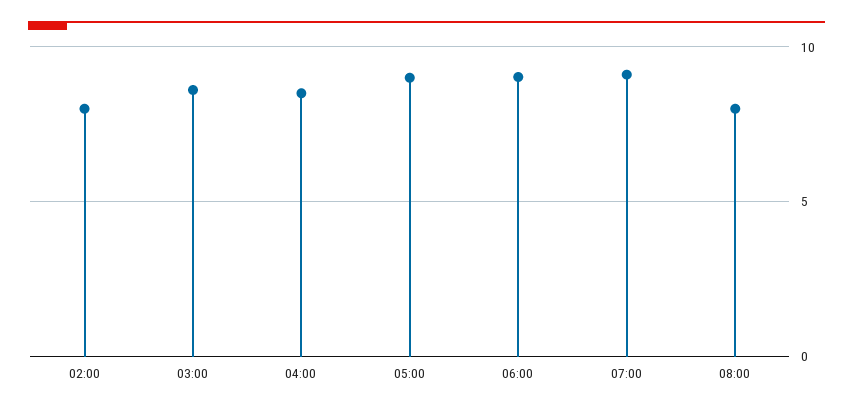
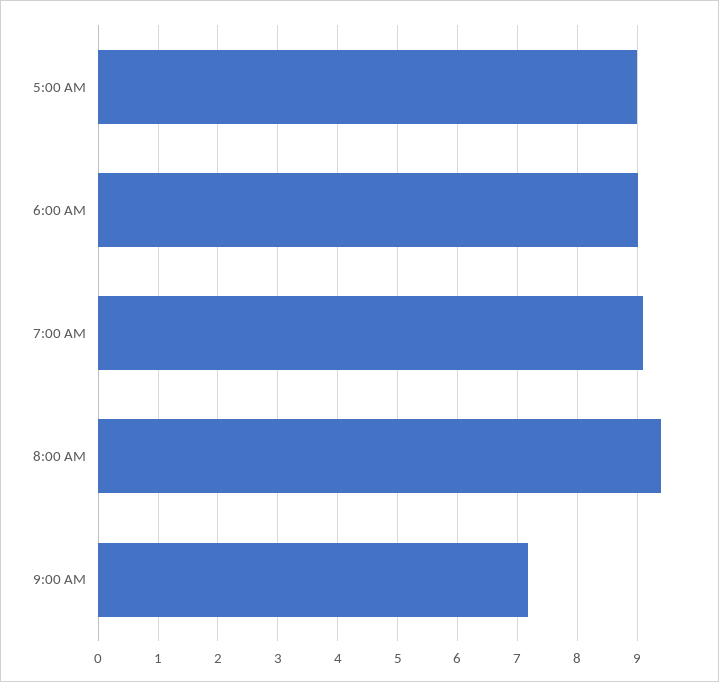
02:00: 8 -> none
03:00: 8.5 -> none
04:00: 8.5 -> none
08:00: 8 -> 9.4
9:00 AM: none -> 7.2

